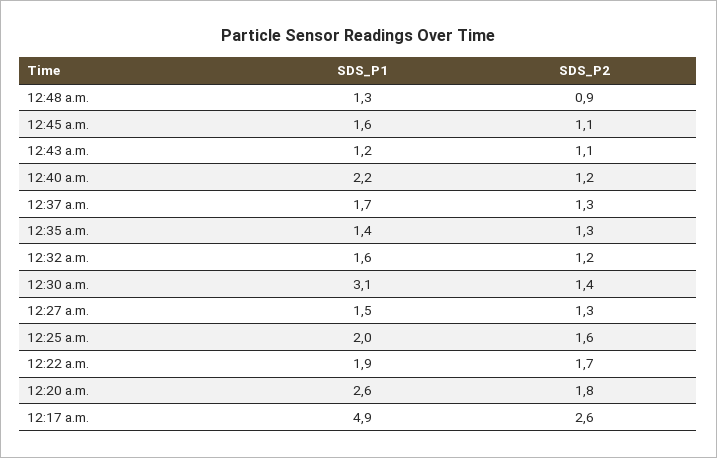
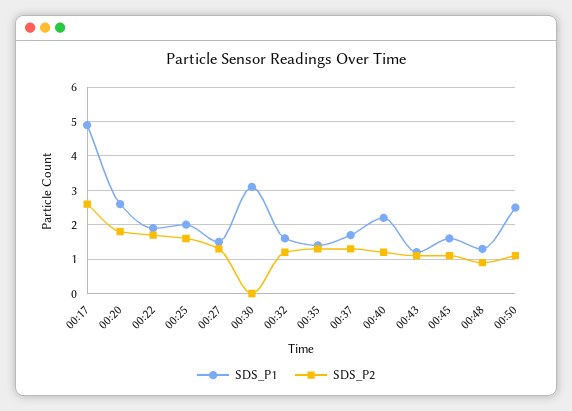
SDS_P2, 12:30 a.m.: 1.4 -> 0
SDS_P1, 00:50: none -> 2.5
SDS_P2, 00:50: none -> 1

